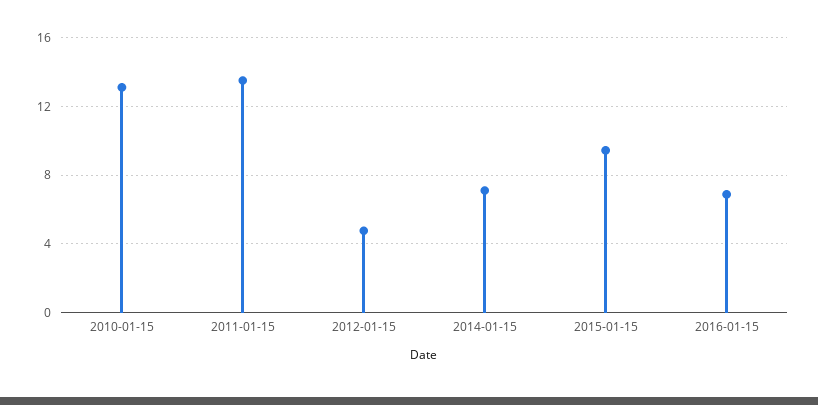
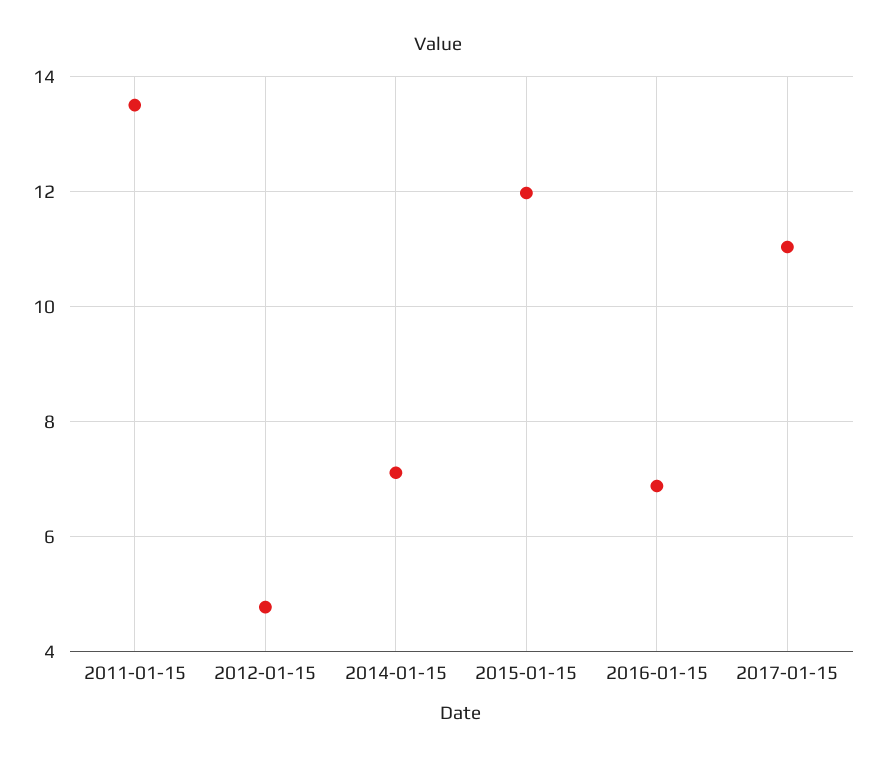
2010-01-15: 13 -> none
2015-01-15: 9.5 -> 12
2017-01-15: none -> 11

